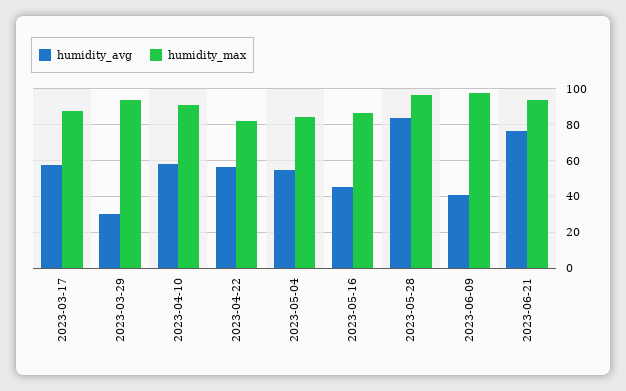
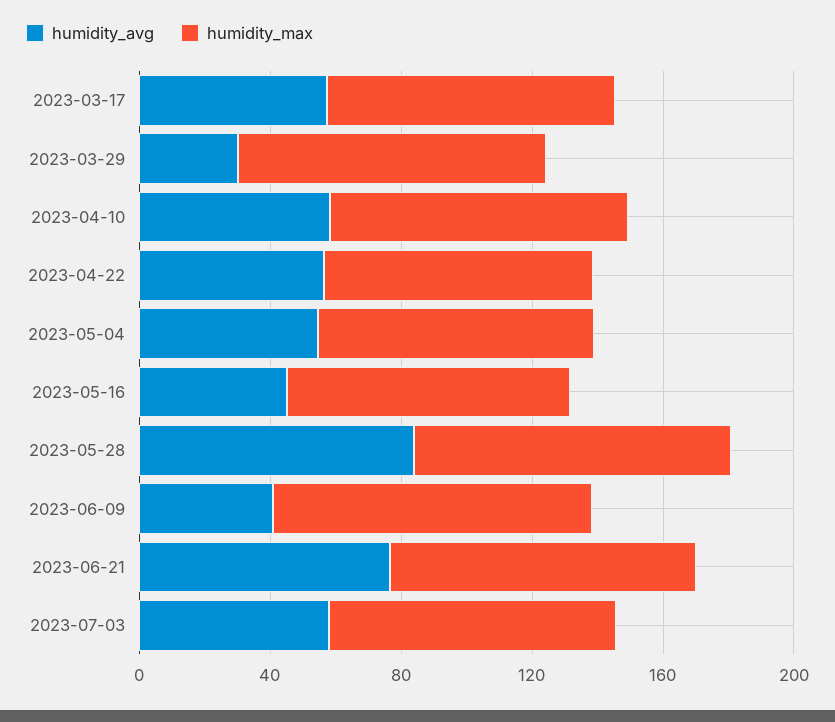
humidity_avg, 2023-07-03: none -> 60
humidity_max, 2023-07-03: none -> 90

